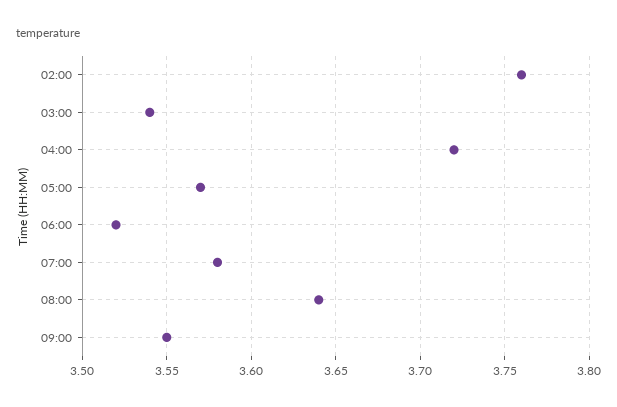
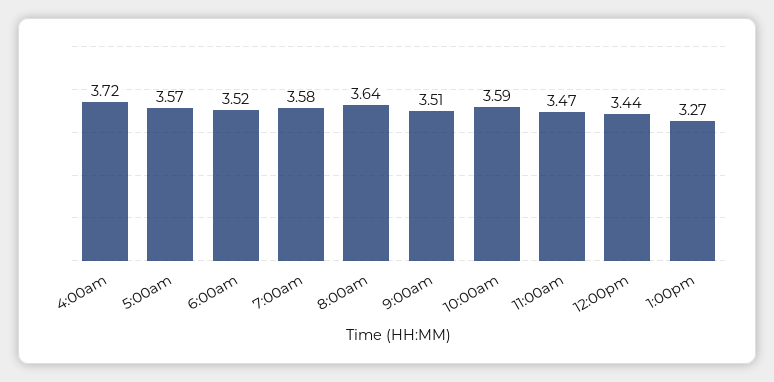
02:00: 3.76 -> none
03:00: 3.54 -> none
09:00: 3.55 -> 3.51
10:00am: none -> 3.59
11:00am: none -> 3.47
12:00pm: none -> 3.44
1:00pm: none -> 3.27

